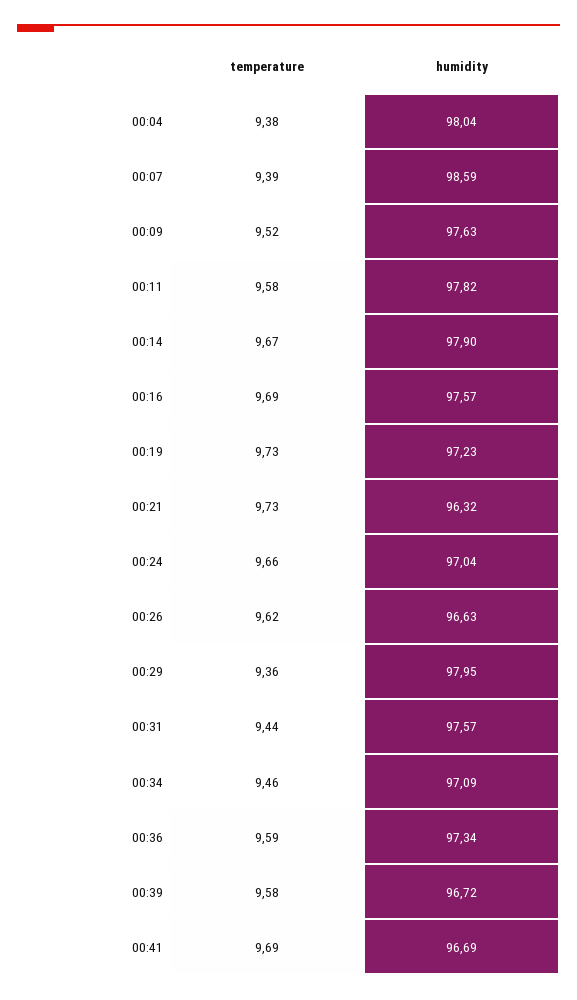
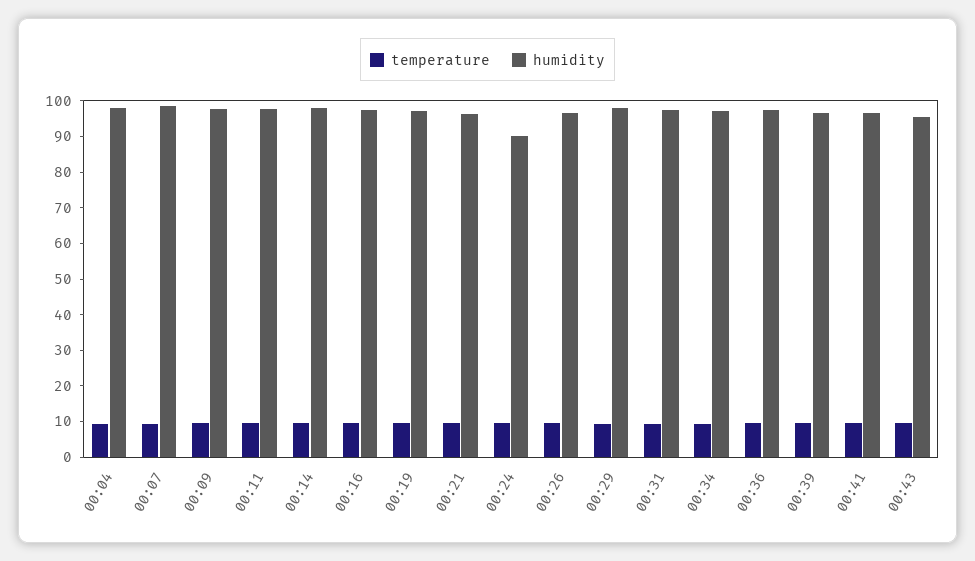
humidity, 00:24: 97.04 -> 90
temperature, 00:43: none -> 10
humidity, 00:43: none -> 95

